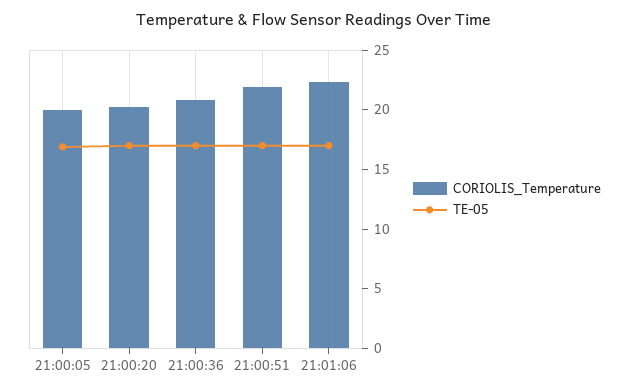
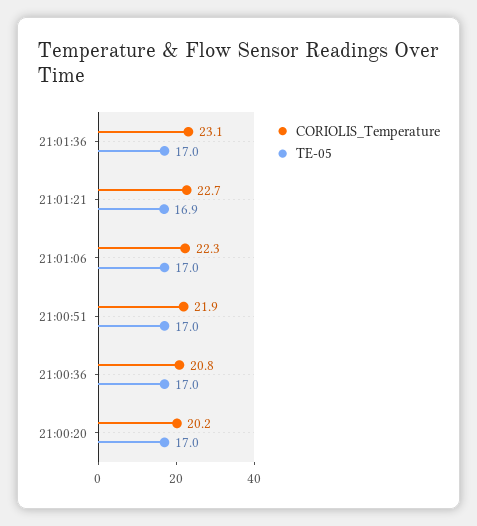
CORIOLIS_Temperature, 21:00:05: 20 -> none
TE-05, 21:00:05: 17 -> none
CORIOLIS_Temperature, 21:01:36: none -> 23.1
TE-05, 21:01:36: none -> 17
CORIOLIS_Temperature, 21:01:21: none -> 22.7
TE-05, 21:01:21: none -> 16.9

